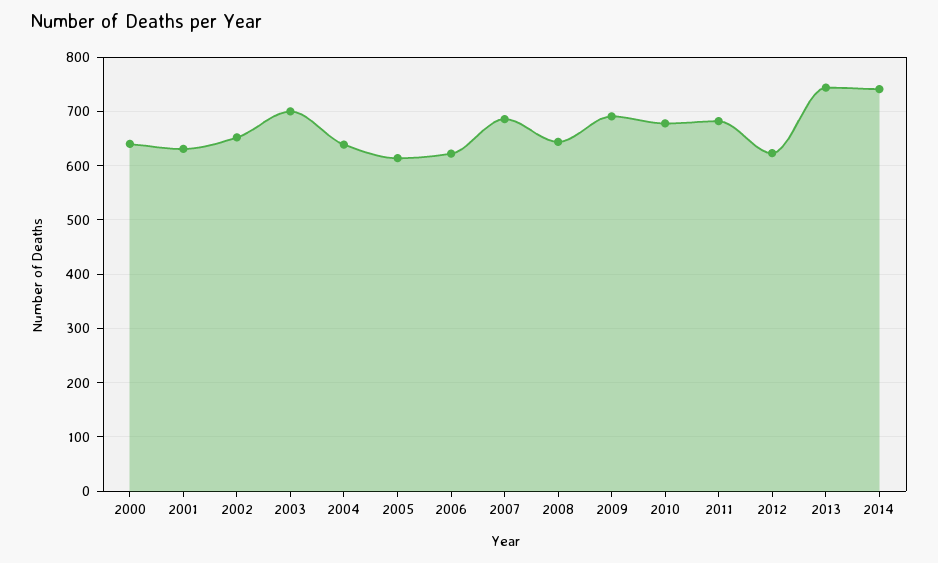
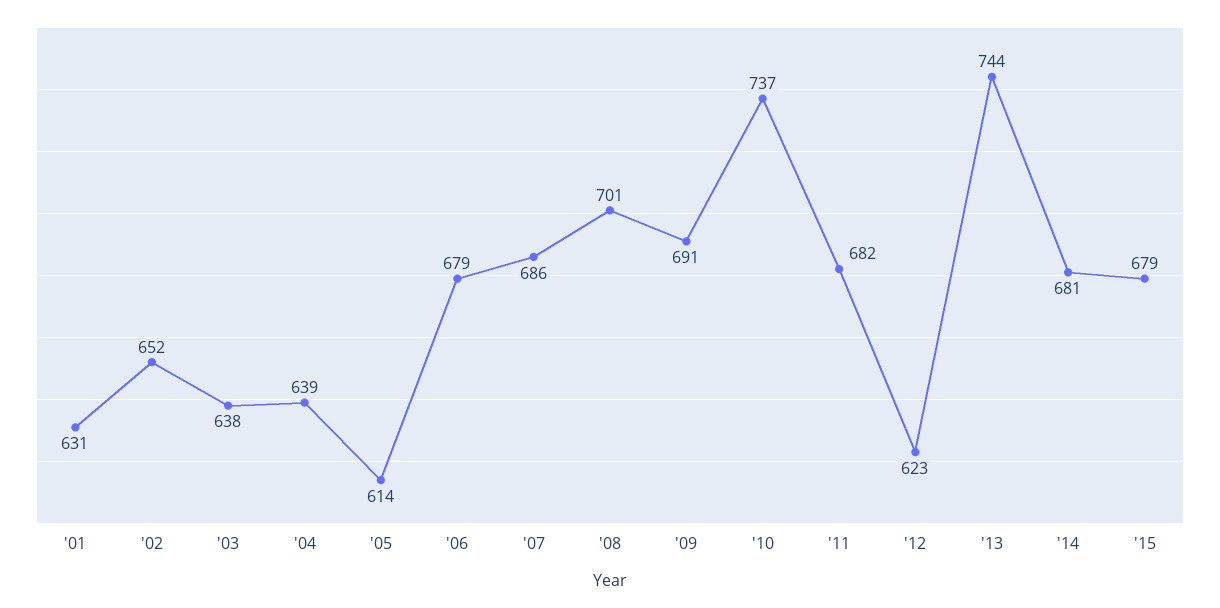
2000: 640 -> none
2003: 700 -> 638
2006: 620 -> 679
2008: 640 -> 701
2010: 680 -> 737
2014: 740 -> 681
'15: none -> 679

